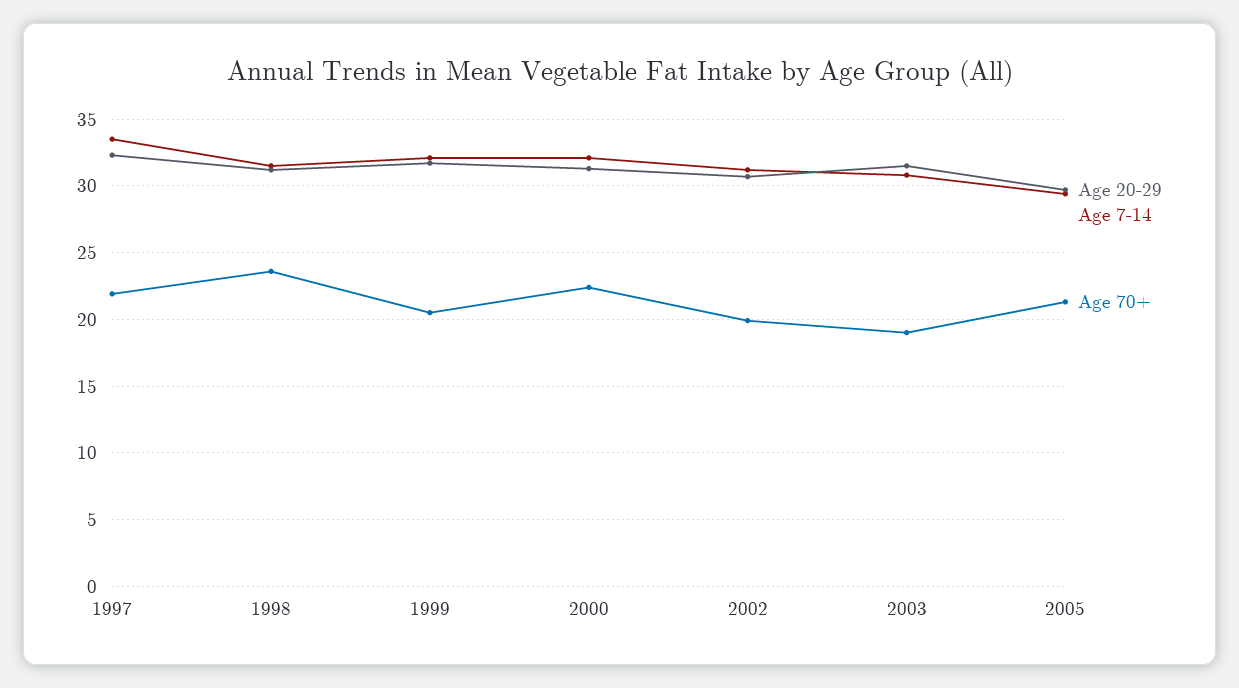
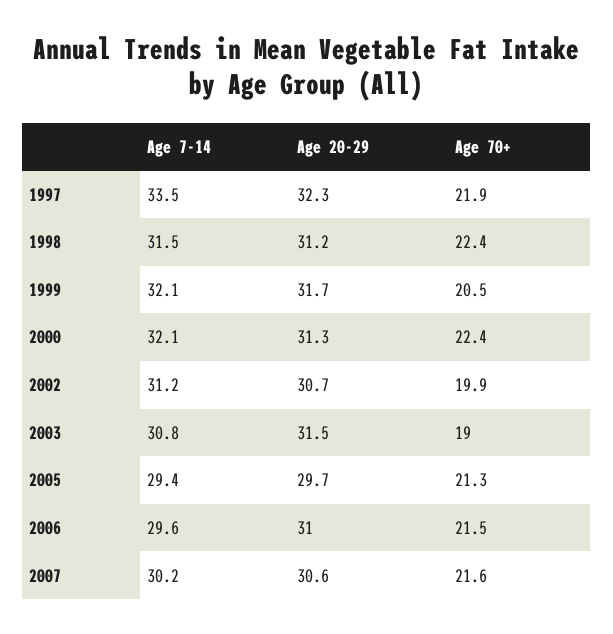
Age 70+, 1998: 23.5 -> 22.4
Age 7-14, 2006: none -> 29.6
Age 20-29, 2006: none -> 31
Age 70+, 2006: none -> 21.5
Age 7-14, 2007: none -> 30.2
Age 20-29, 2007: none -> 30.6
Age 70+, 2007: none -> 21.6

